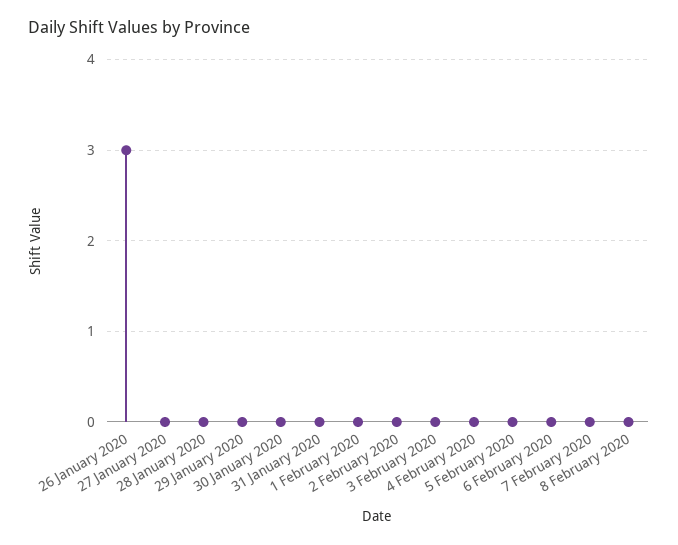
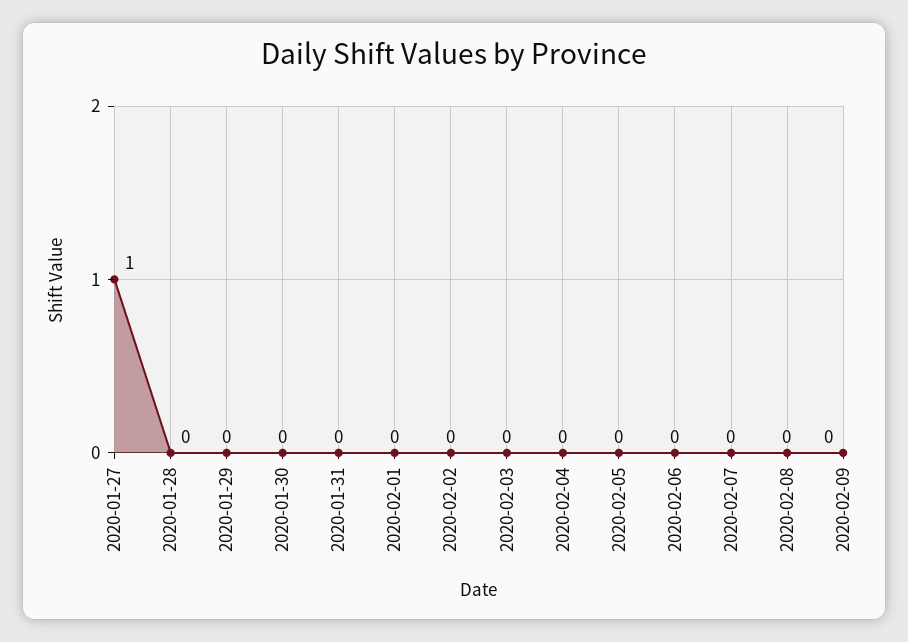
26 January 2020: 3 -> none
27 January 2020: 0 -> 1
2020-02-09: none -> 0

